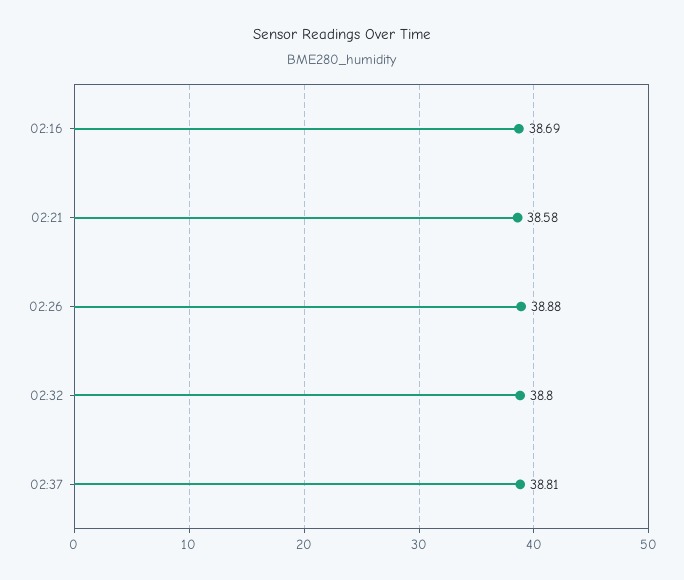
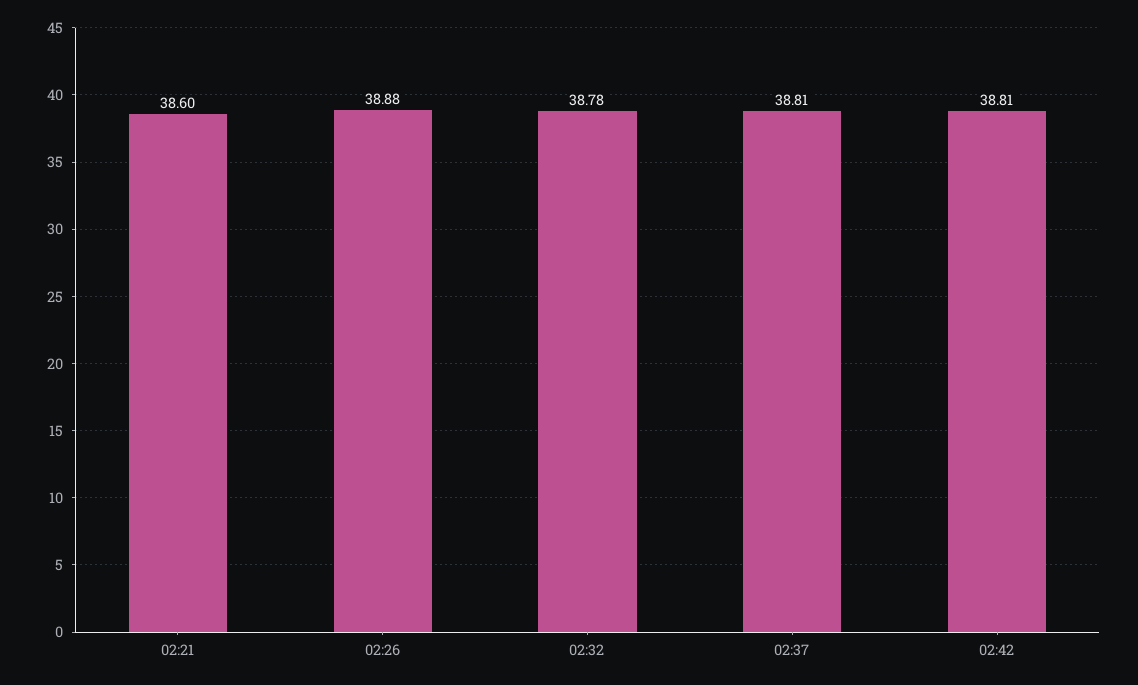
02:16: 38.69 -> none
02:21: 38.58 -> 38.6
02:32: 38.8 -> 38.78
02:42: none -> 38.81

